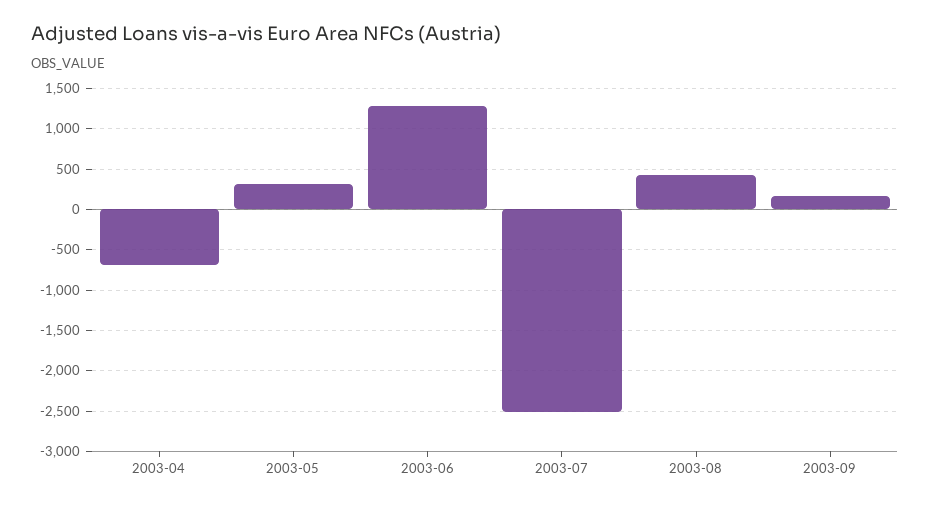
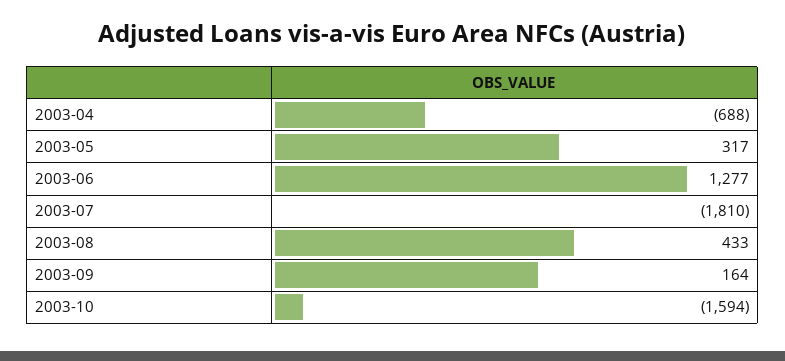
2003-07: -2500 -> -1810
2003-10: none -> -1594

